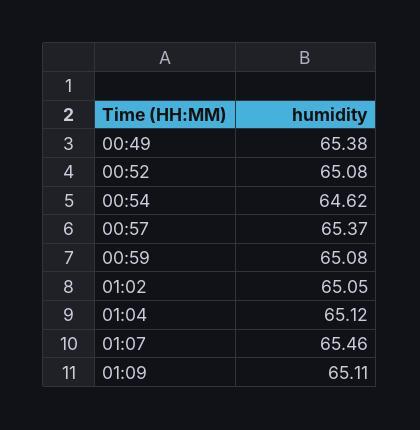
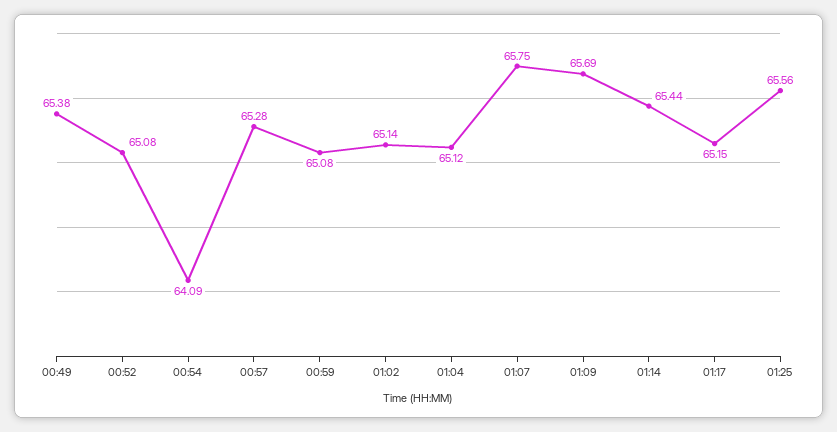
00:54: 64.62 -> 64.09
00:57: 65.37 -> 65.28
01:02: 65.05 -> 65.14
01:07: 65.46 -> 65.75
01:09: 65.11 -> 65.69
01:14: none -> 65.44
01:17: none -> 65.15
01:25: none -> 65.56

